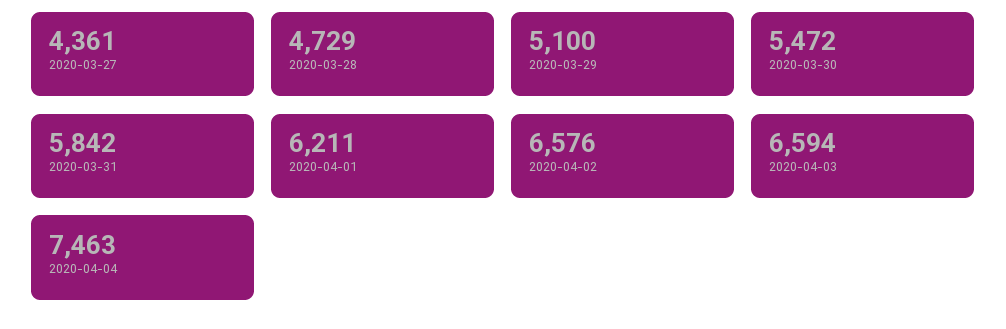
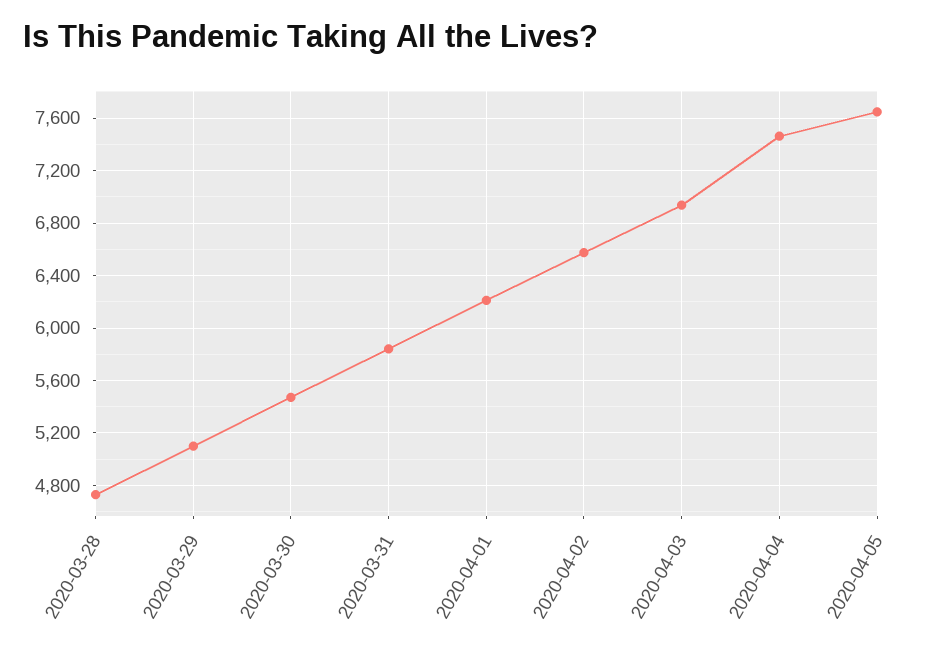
2020-03-27: 4361 -> none
2020-04-03: 6594 -> 6950
2020-04-05: none -> 7650

